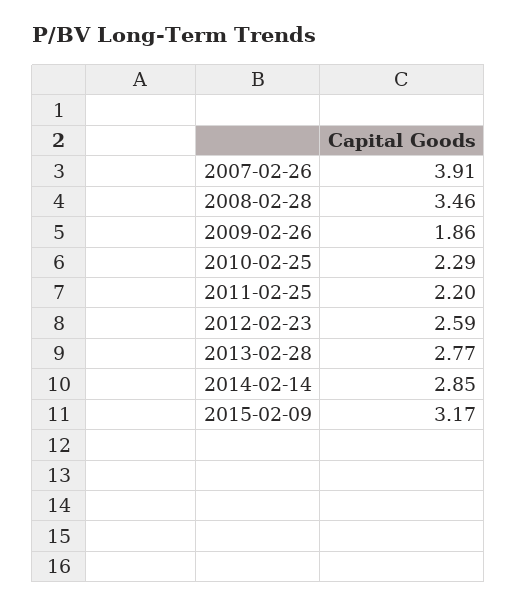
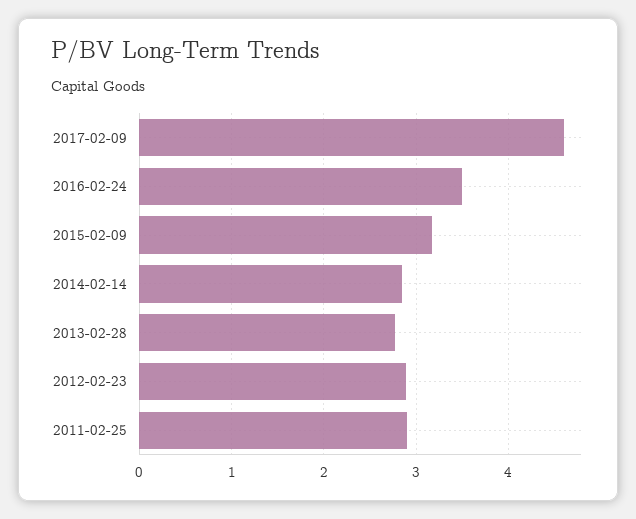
2007-02-26: 3.91 -> none
2008-02-28: 3.46 -> none
2009-02-26: 1.86 -> none
2010-02-25: 2.29 -> none
2011-02-25: 2.2 -> 2.9
2012-02-23: 2.59 -> 2.9
2017-02-09: none -> 4.6
2016-02-24: none -> 3.5

